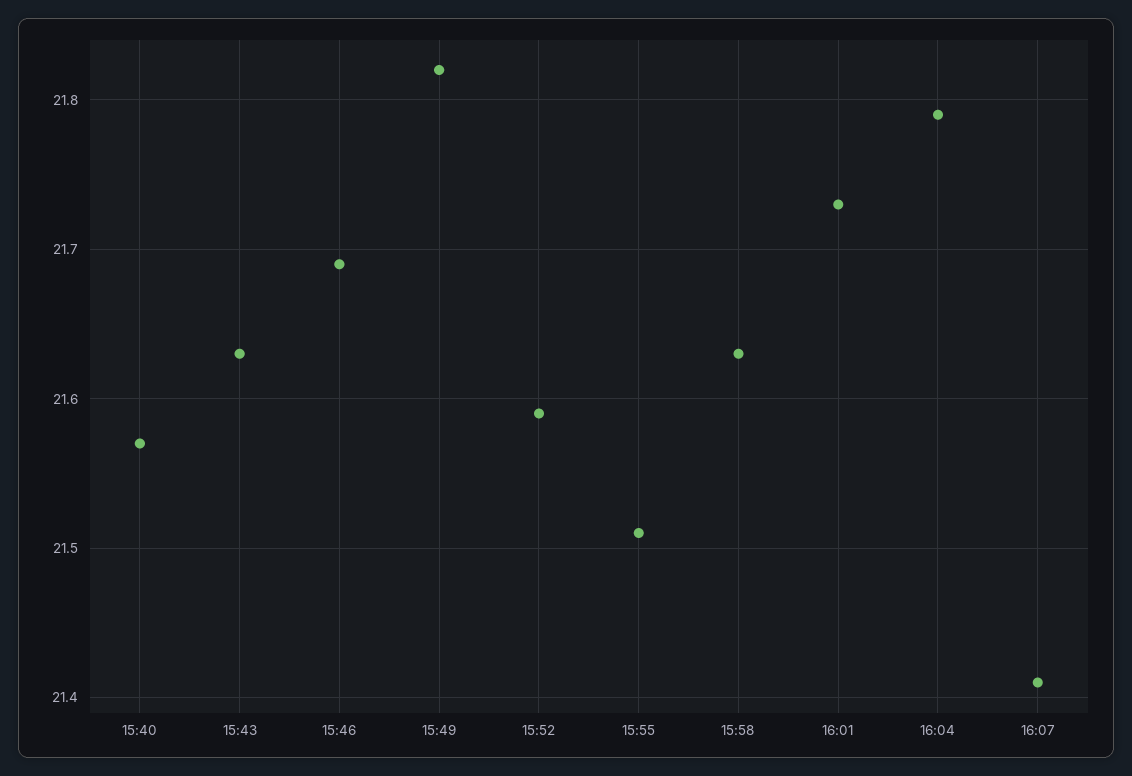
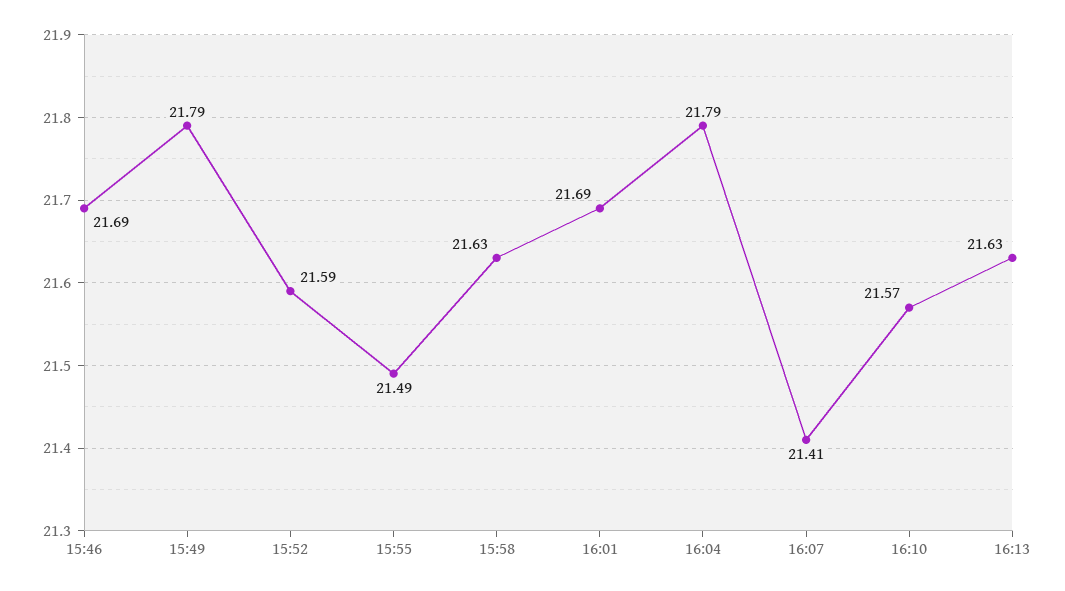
15:40: 21.57 -> none
15:43: 21.63 -> none
15:49: 21.82 -> 21.79
15:55: 21.51 -> 21.49
16:01: 21.73 -> 21.69
16:10: none -> 21.57
16:13: none -> 21.63

